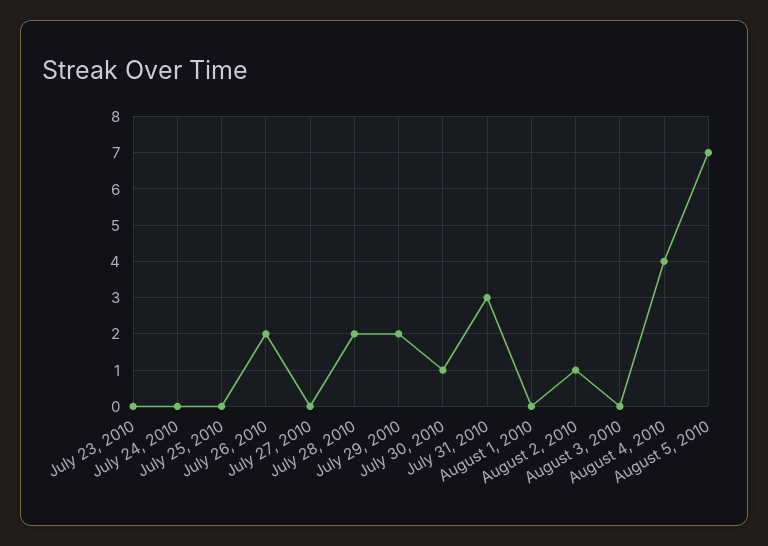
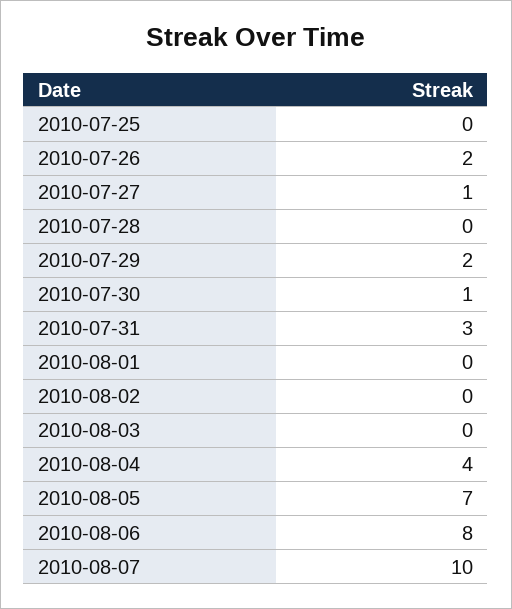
July 23, 2010: 0 -> none
July 24, 2010: 0 -> none
July 27, 2010: 0 -> 1
July 28, 2010: 2 -> 0
August 2, 2010: 1 -> 0
2010-08-06: none -> 8
2010-08-07: none -> 10

